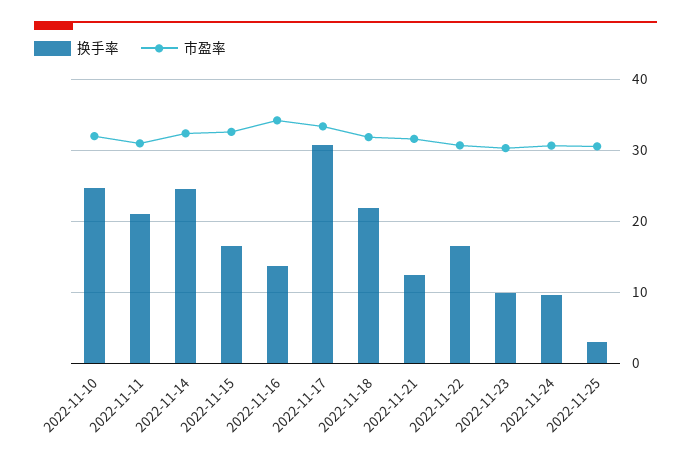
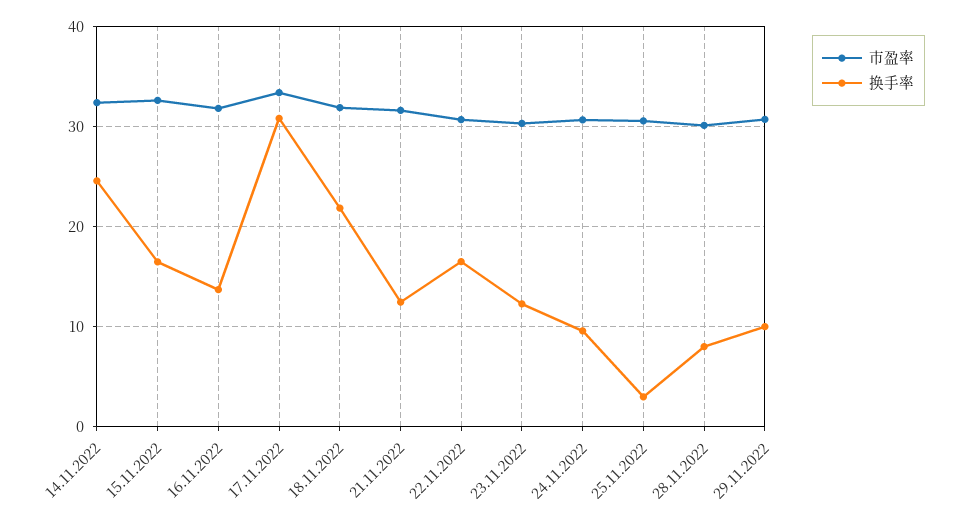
换手率, 2022-11-10: 25 -> none
市盈率, 2022-11-10: 32 -> none
换手率, 2022-11-11: 21 -> none
市盈率, 2022-11-11: 31 -> none
市盈率, 2022-11-16: 34 -> 32
换手率, 2022-11-23: 10 -> 12
市盈率, 28.11.2022: none -> 30
换手率, 28.11.2022: none -> 8
市盈率, 29.11.2022: none -> 31
换手率, 29.11.2022: none -> 10

